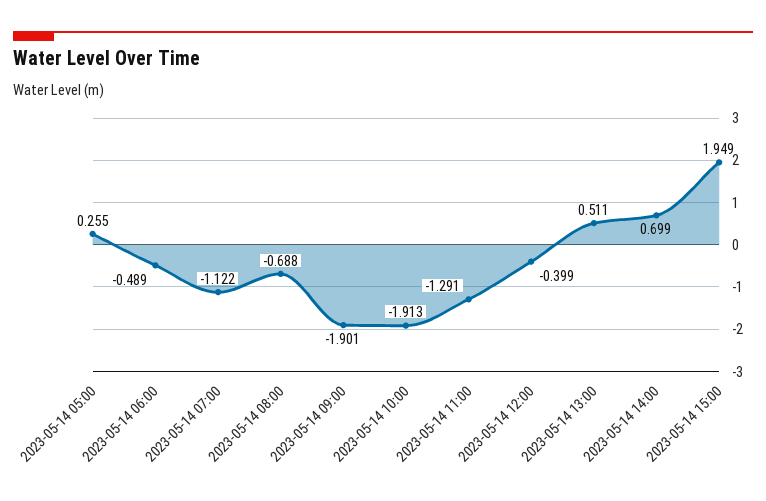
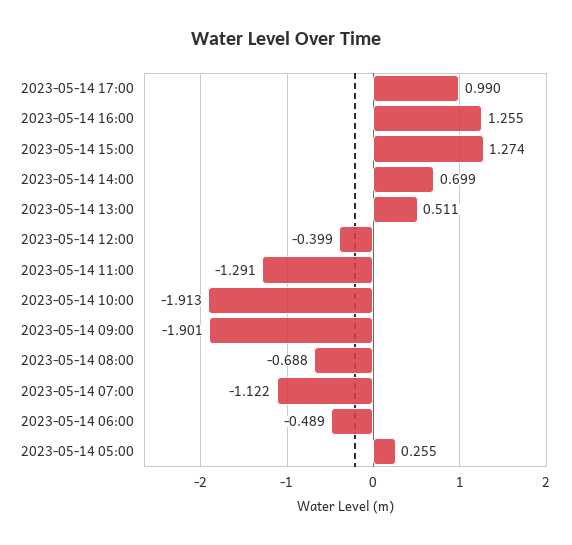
2023-05-14 15:00: 1.949 -> 1.274
2023-05-14 17:00: none -> 0.99
2023-05-14 16:00: none -> 1.255

